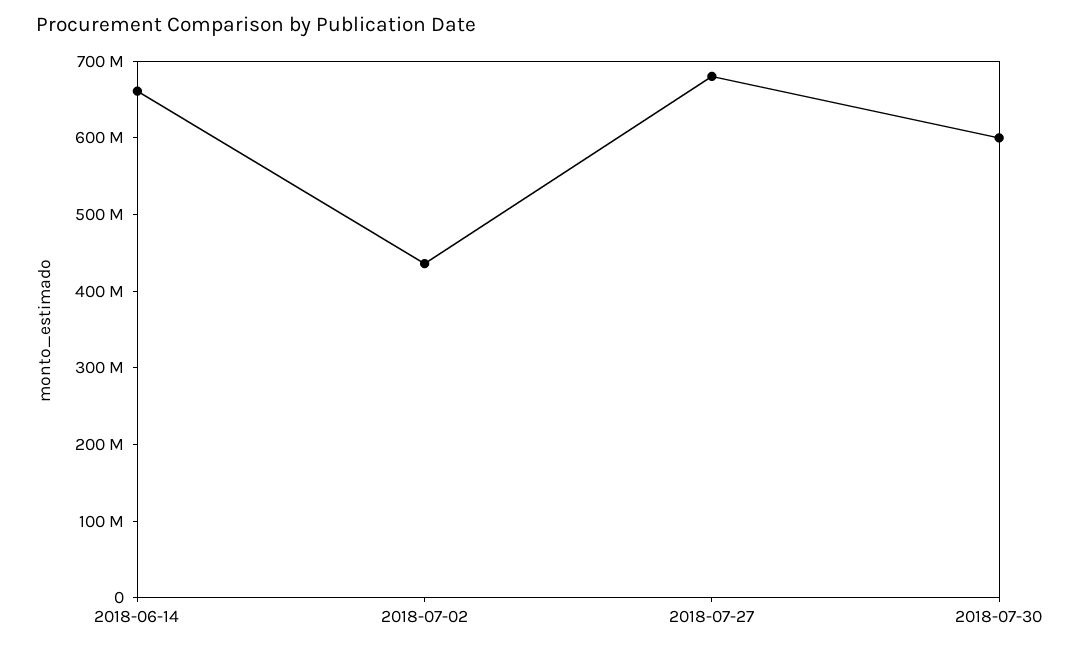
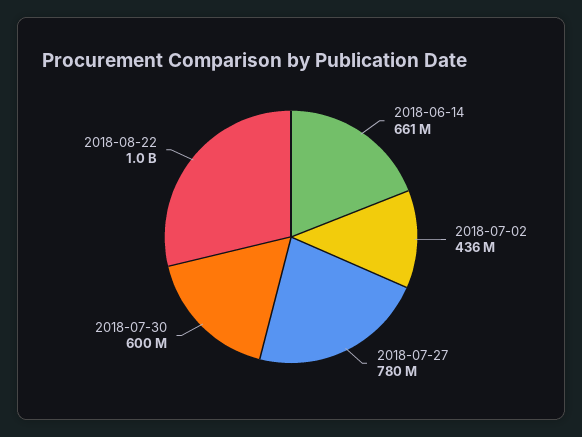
2018-07-27: 680000000 -> 780000000
2018-08-22: none -> 1000000000

